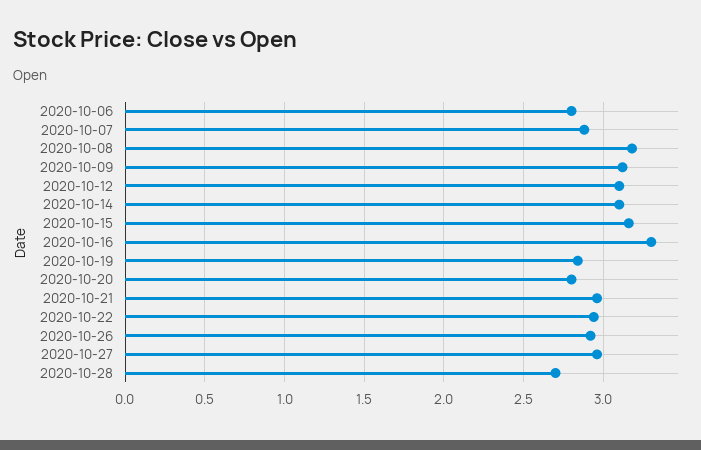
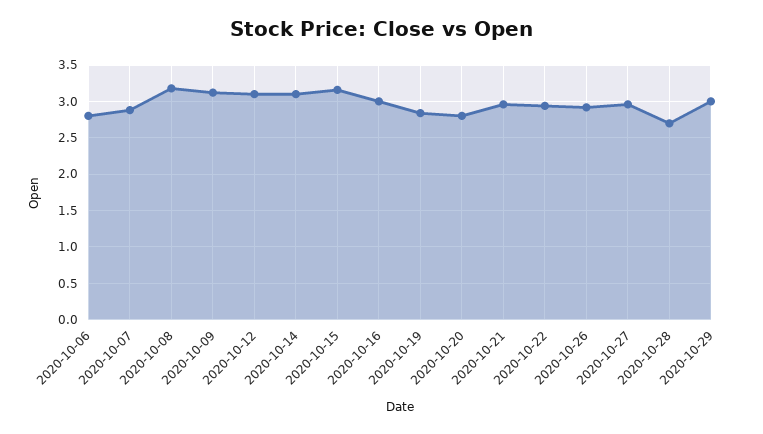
2020-10-16: 3.3 -> 3
2020-10-29: none -> 3

